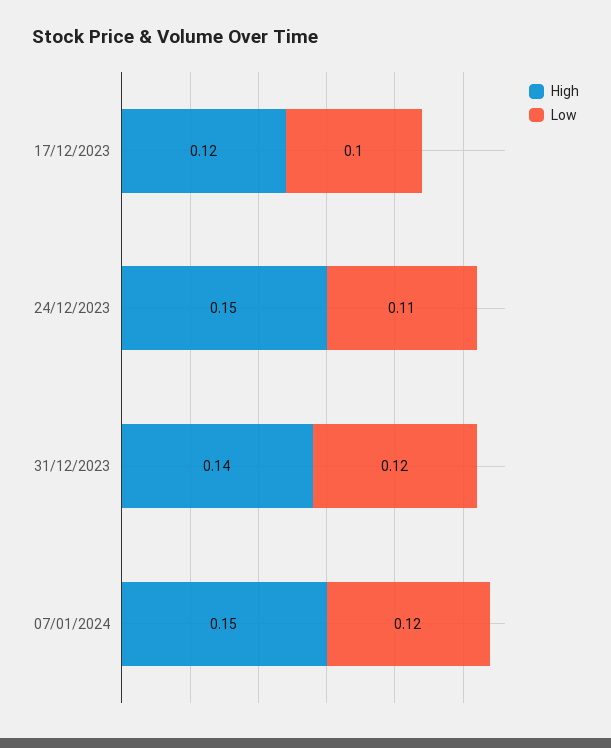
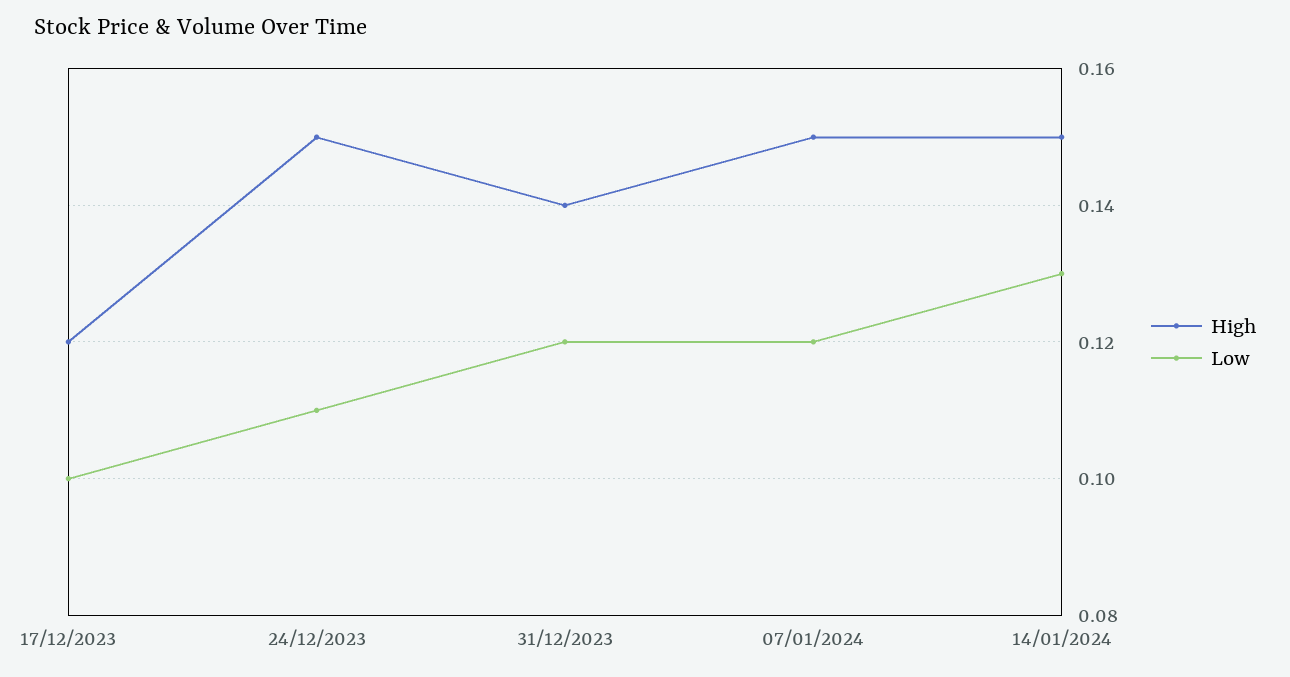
High, 14/01/2024: none -> 0.15
Low, 14/01/2024: none -> 0.13

